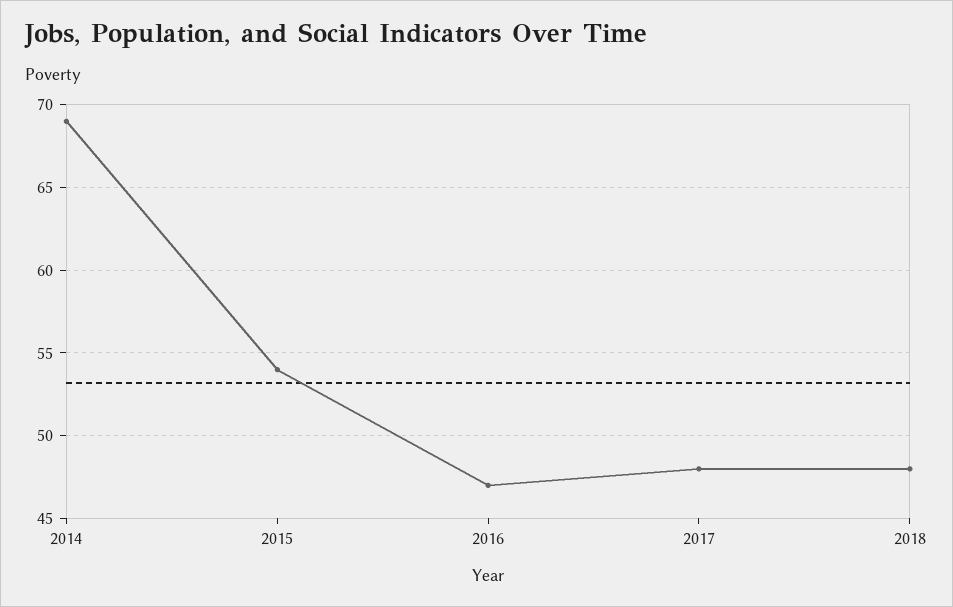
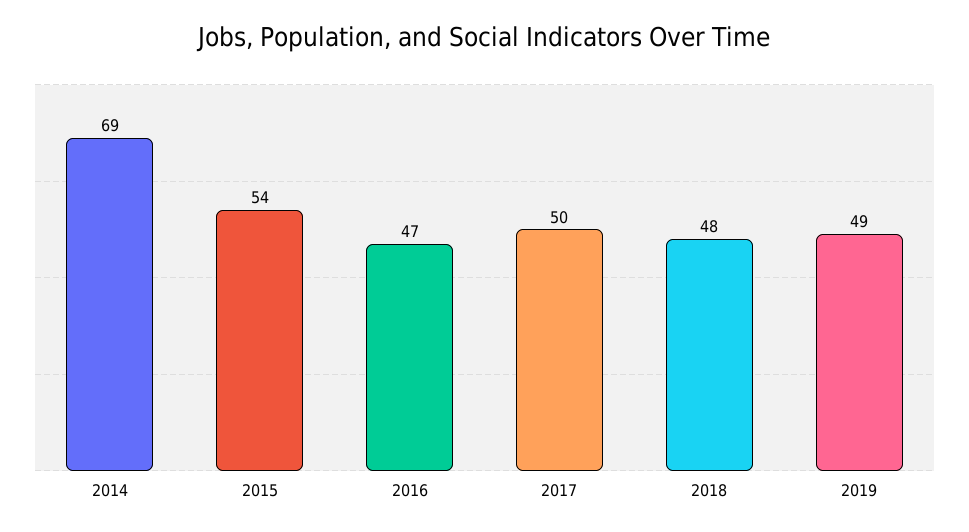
2017: 48 -> 50
2019: none -> 49

